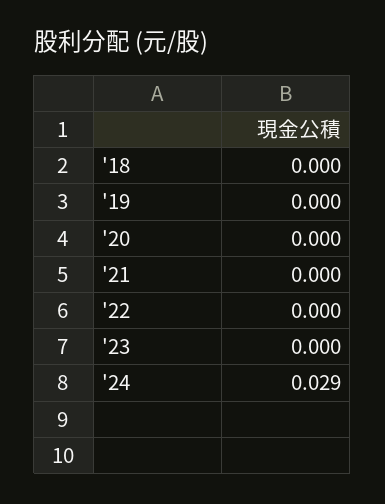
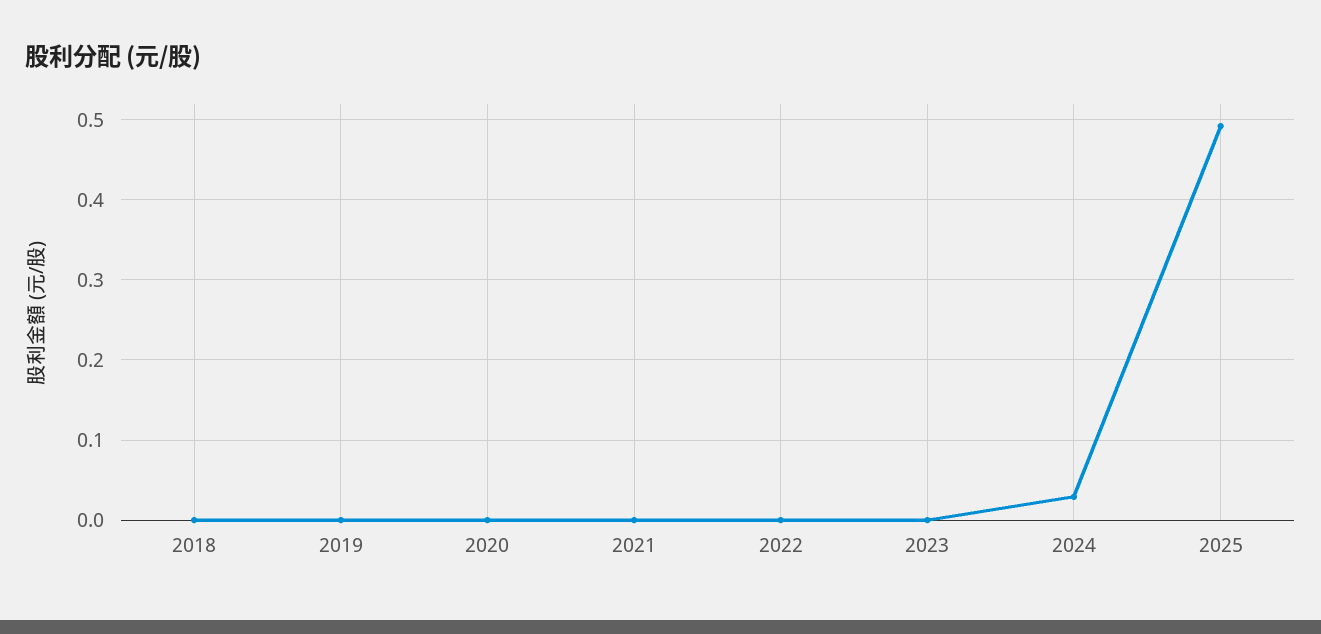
2025: none -> 0.49

